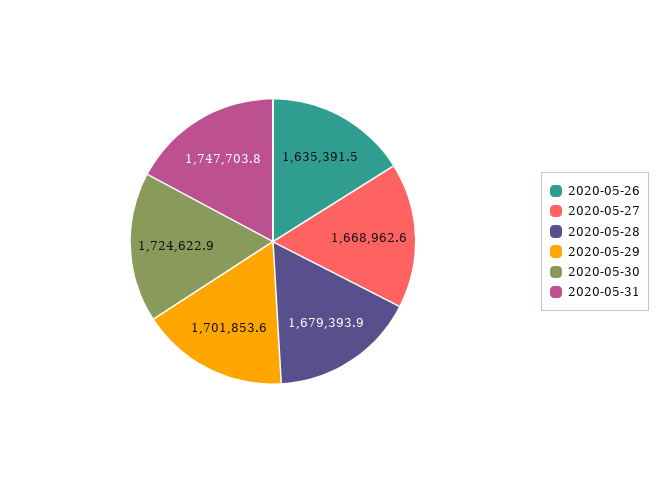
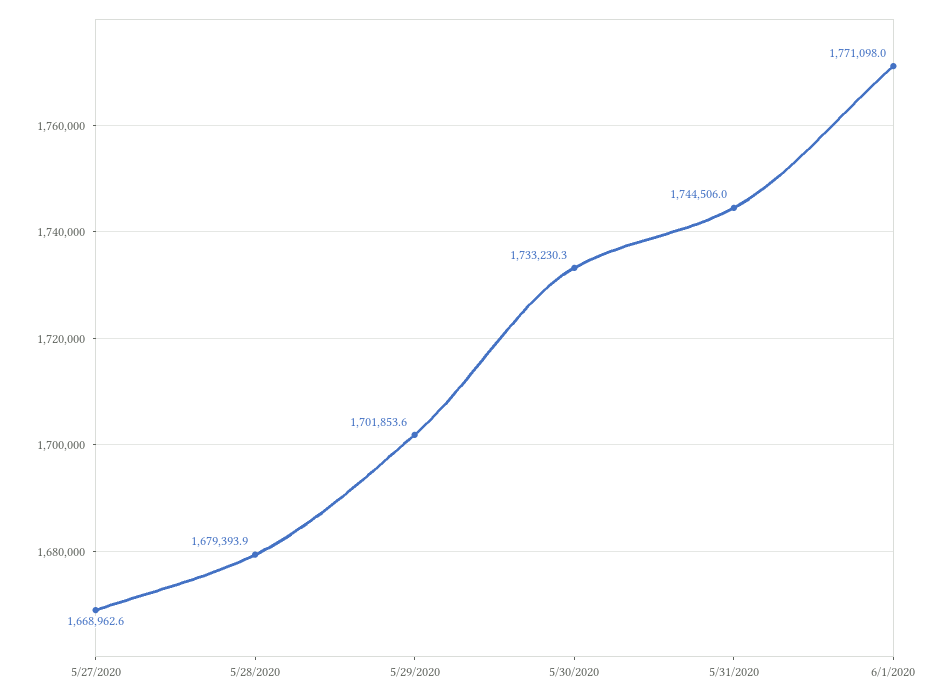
2020-05-26: 1635391.5 -> none
2020-05-30: 1724622.9 -> 1733230.3
2020-05-31: 1747703.8 -> 1744506
6/1/2020: none -> 1771098

